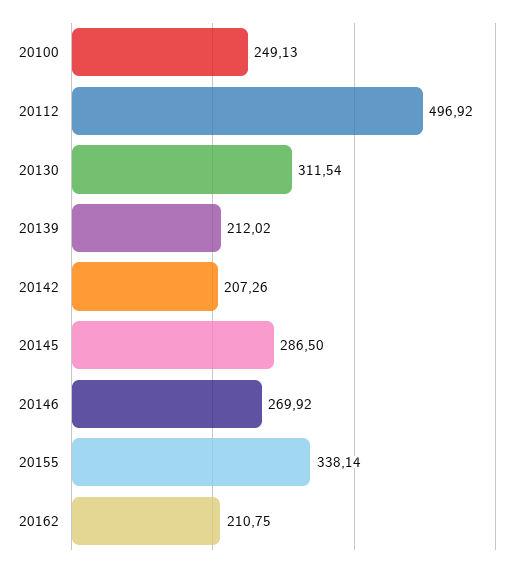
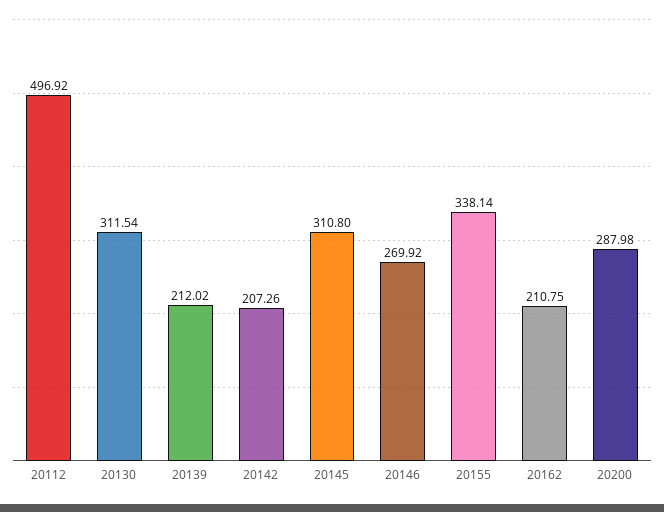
20100: 249.13 -> none
20145: 286.5 -> 310.8
20200: none -> 287.98

